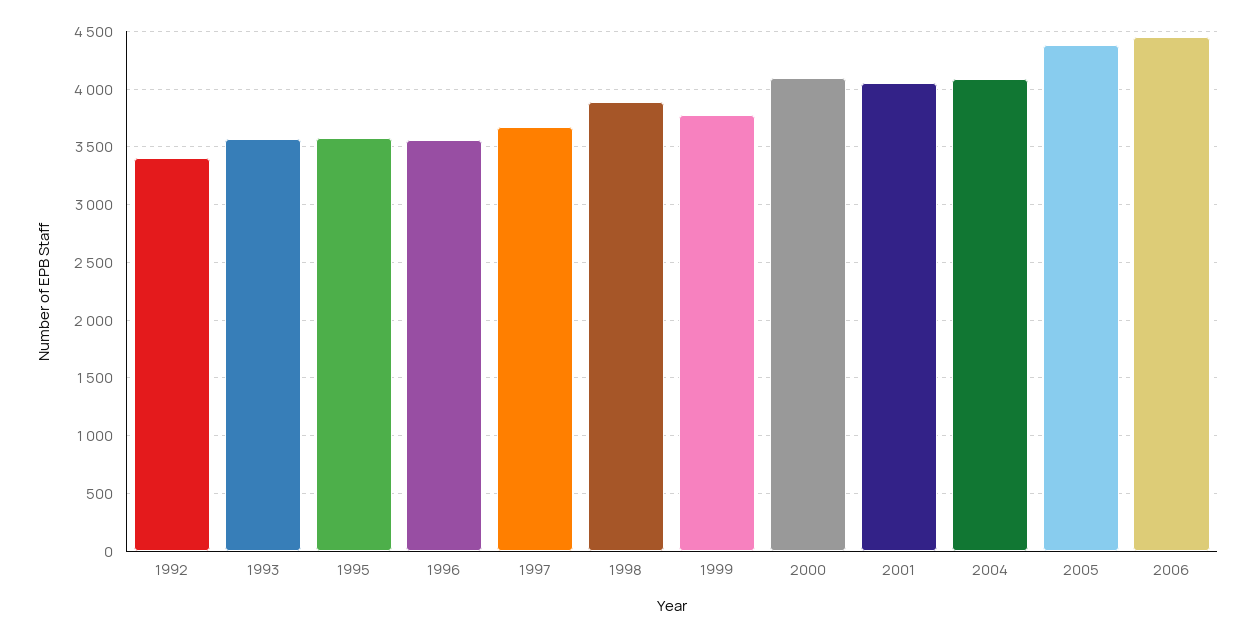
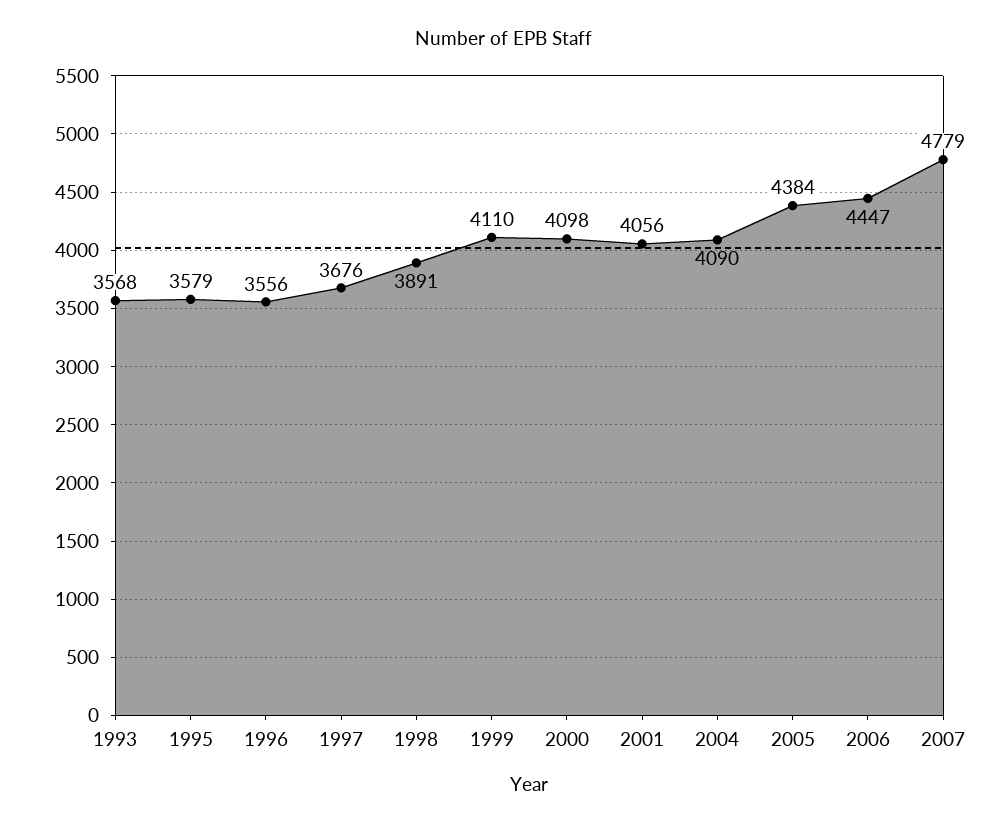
1992: 3400 -> none
1999: 3800 -> 4110
2007: none -> 4779

